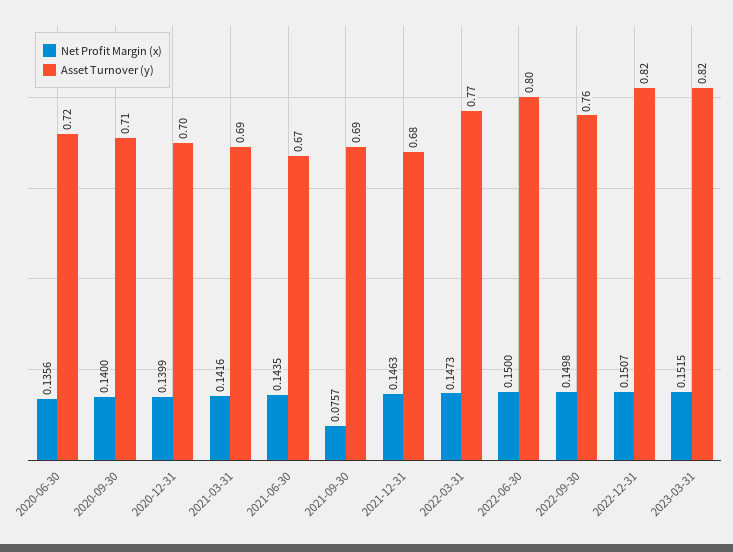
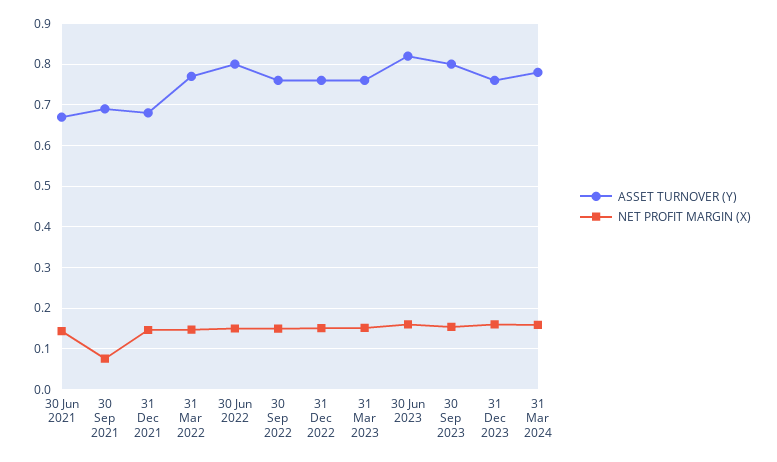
Net Profit Margin (x), 2020-06-30: 0.1356 -> none
Asset Turnover (y), 2020-06-30: 0.72 -> none
Net Profit Margin (x), 2020-09-30: 0.14 -> none
Asset Turnover (y), 2020-09-30: 0.71 -> none
Net Profit Margin (x), 2020-12-31: 0.1399 -> none
Asset Turnover (y), 2020-12-31: 0.7 -> none
Net Profit Margin (x), 2021-03-31: 0.1416 -> none
Asset Turnover (y), 2021-03-31: 0.69 -> none
Asset Turnover (y), 2022-12-31: 0.82 -> 0.76
Asset Turnover (y), 2023-03-31: 0.82 -> 0.76
Asset Turnover (y), 30 Jun 2023: none -> 0.82
Net Profit Margin (x), 30 Jun 2023: none -> 0.16
Asset Turnover (y), 30 Sep 2023: none -> 0.8
Net Profit Margin (x), 30 Sep 2023: none -> 0.16
Asset Turnover (y), 31 Dec 2023: none -> 0.76
Net Profit Margin (x), 31 Dec 2023: none -> 0.16
Asset Turnover (y), 31 Mar 2024: none -> 0.78
Net Profit Margin (x), 31 Mar 2024: none -> 0.16

